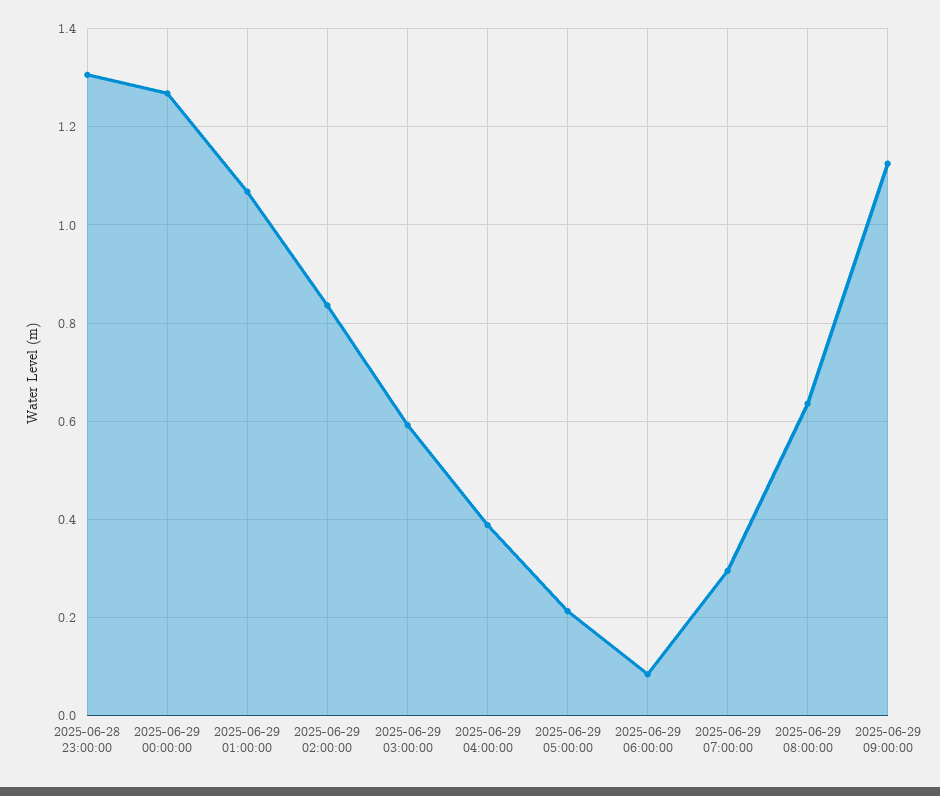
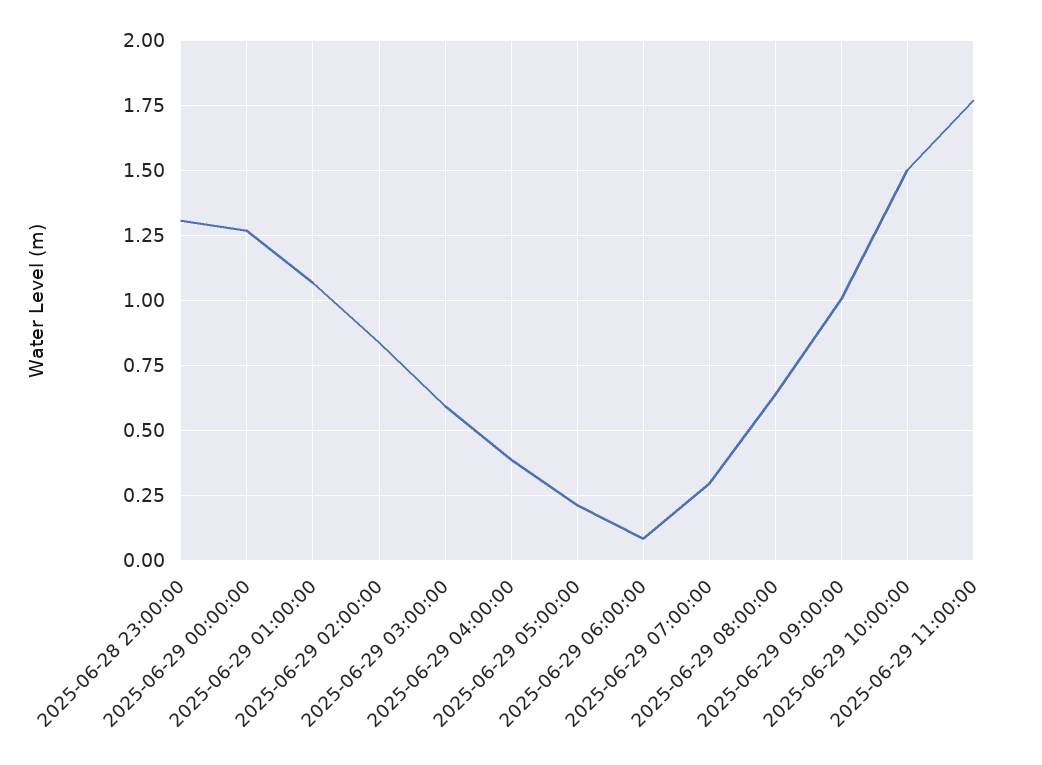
2025-06-29 09:00:00: 1.12 -> 1
2025-06-29 10:00:00: none -> 1.5
2025-06-29 11:00:00: none -> 1.775

